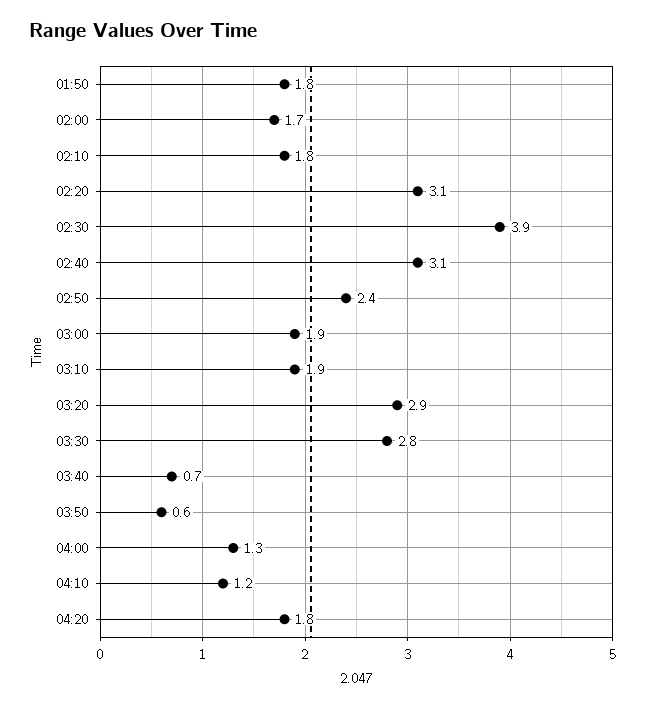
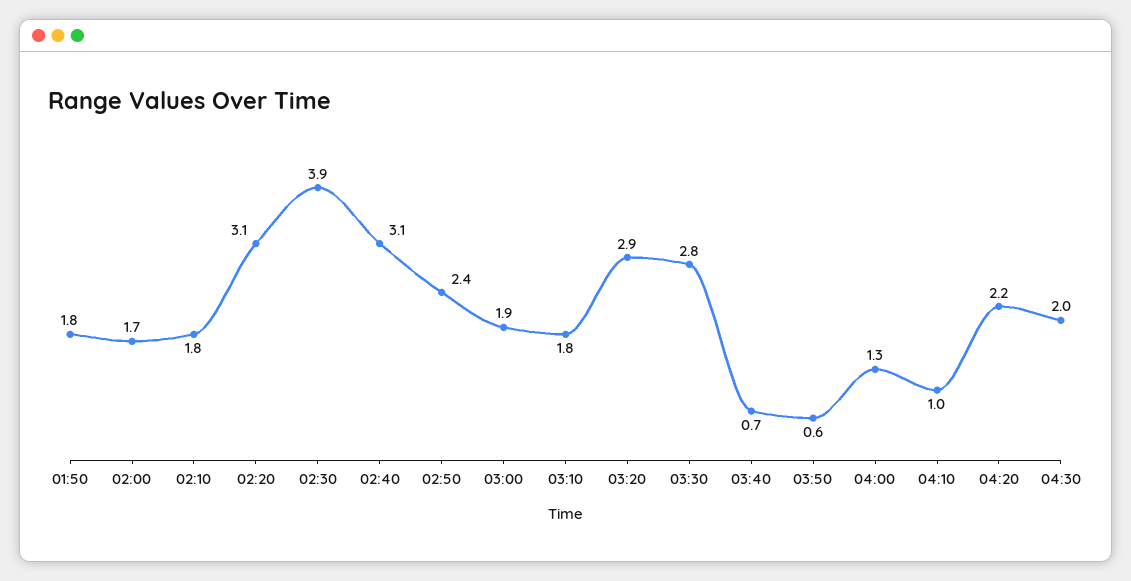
03:10: 1.9 -> 1.8
04:10: 1.2 -> 1
04:20: 1.8 -> 2.2
04:30: none -> 2

